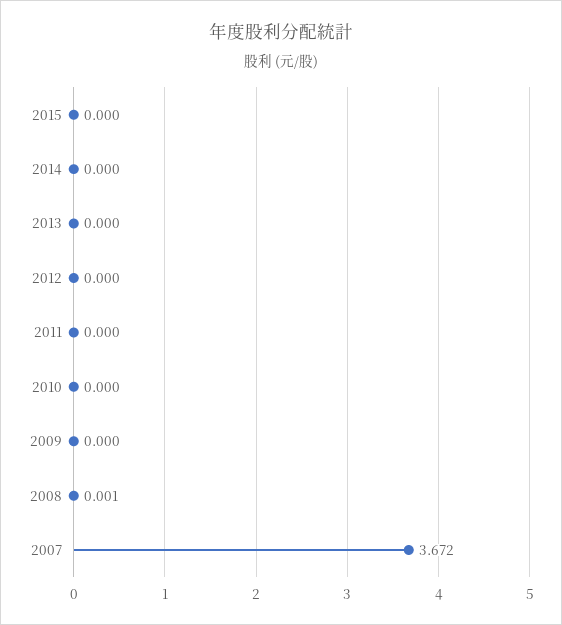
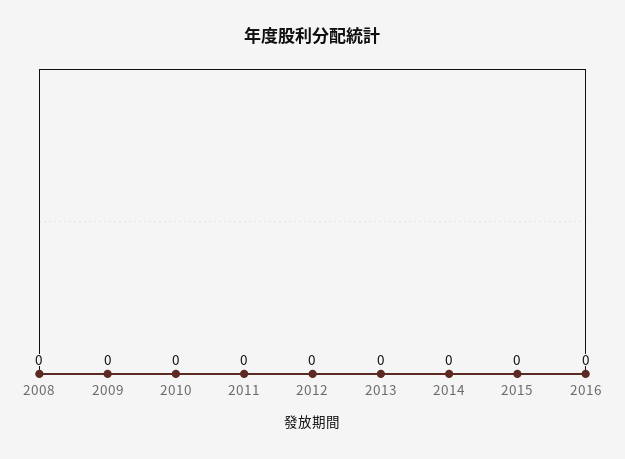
2008: 0.001 -> 0
2007: 3.672 -> none
2016: none -> 0

